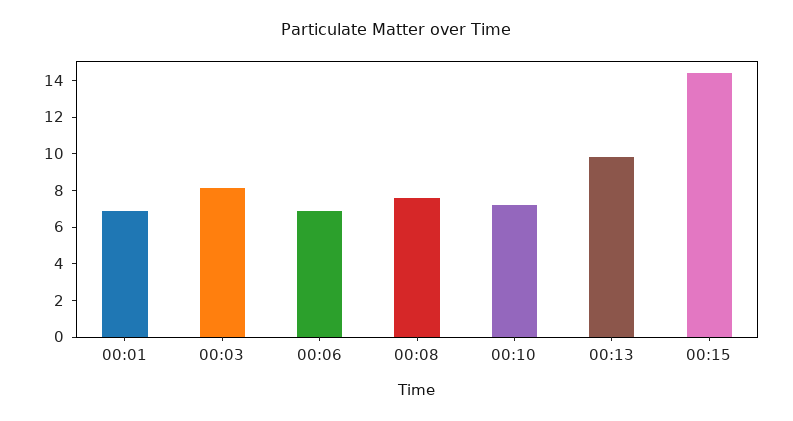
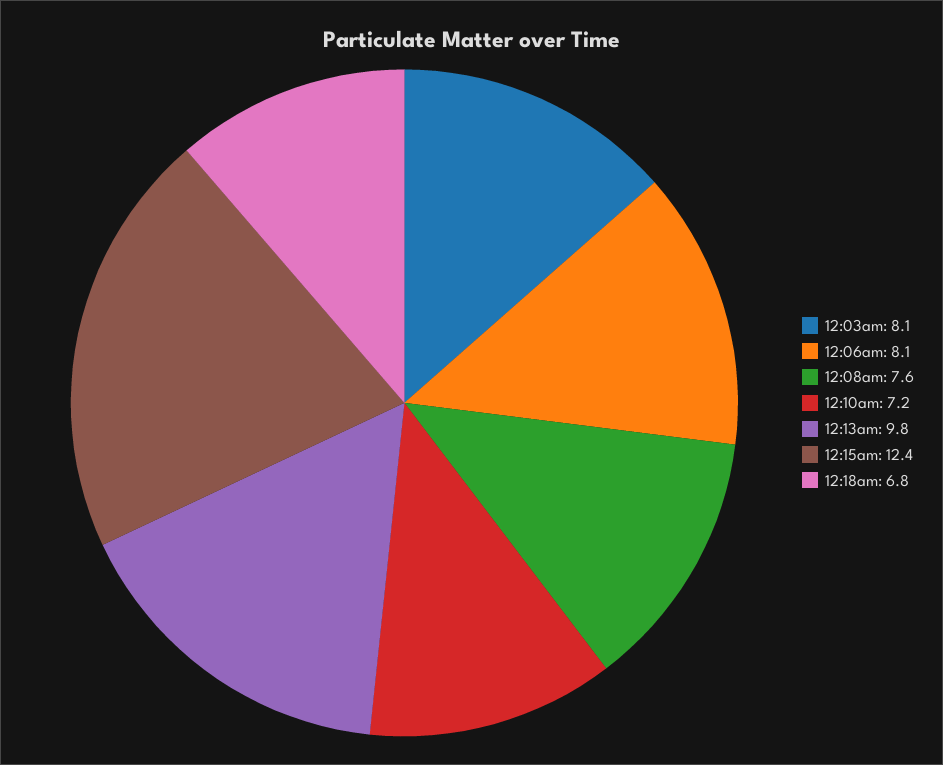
00:01: 7 -> none
00:06: 7 -> 8.1
00:15: 14.5 -> 12.4
12:18am: none -> 6.8

